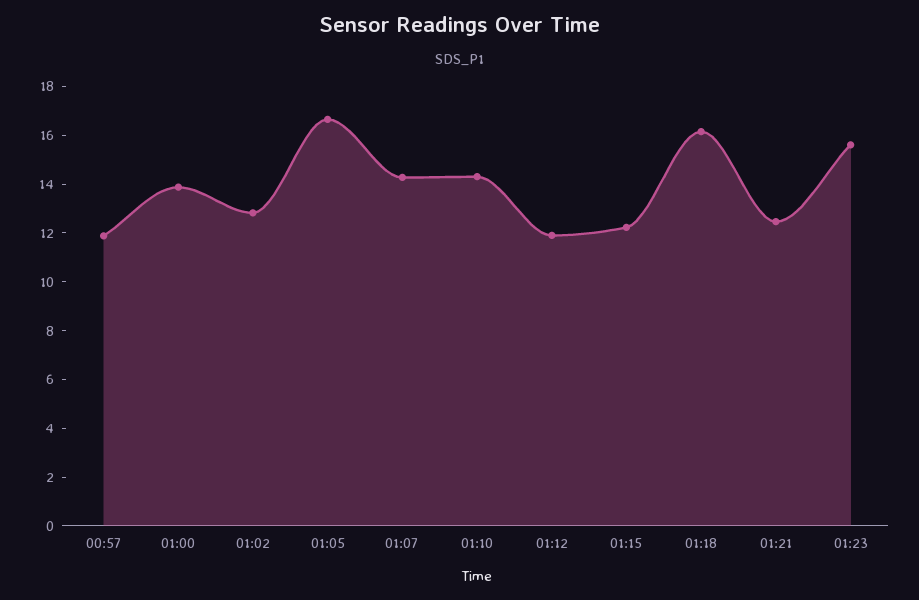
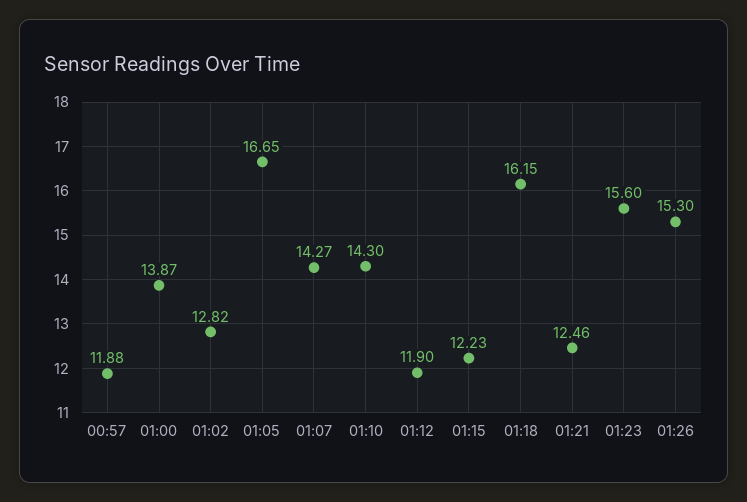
01:26: none -> 15.3

